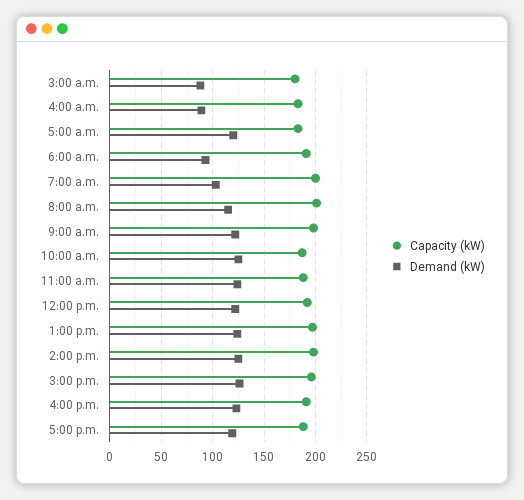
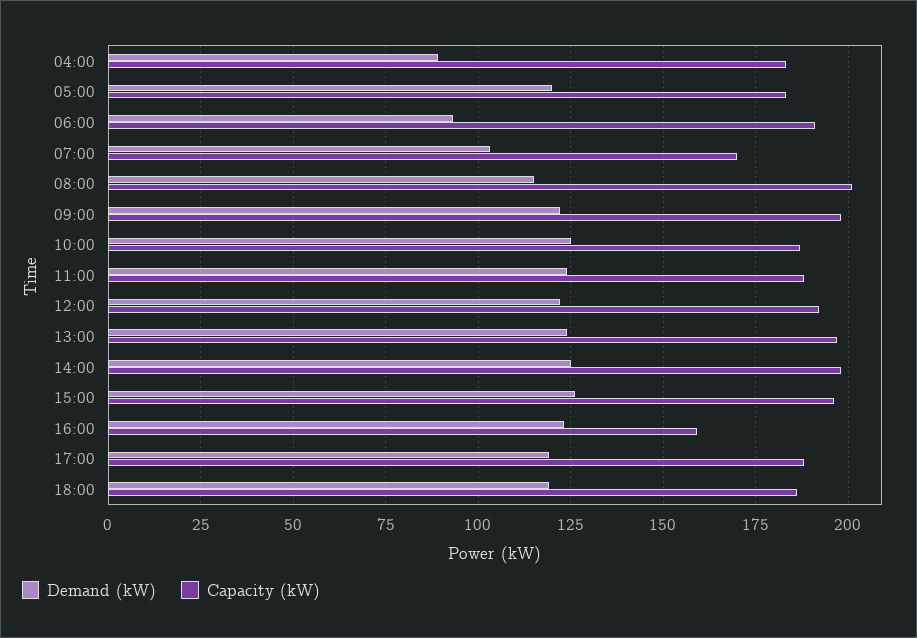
Capacity (kW), 3:00 a.m.: 180 -> none
Demand (kW), 3:00 a.m.: 90 -> none
Capacity (kW), 7:00 a.m.: 200 -> 170
Capacity (kW), 4:00 p.m.: 190 -> 160
Demand (kW), 18:00: none -> 120
Capacity (kW), 18:00: none -> 185

